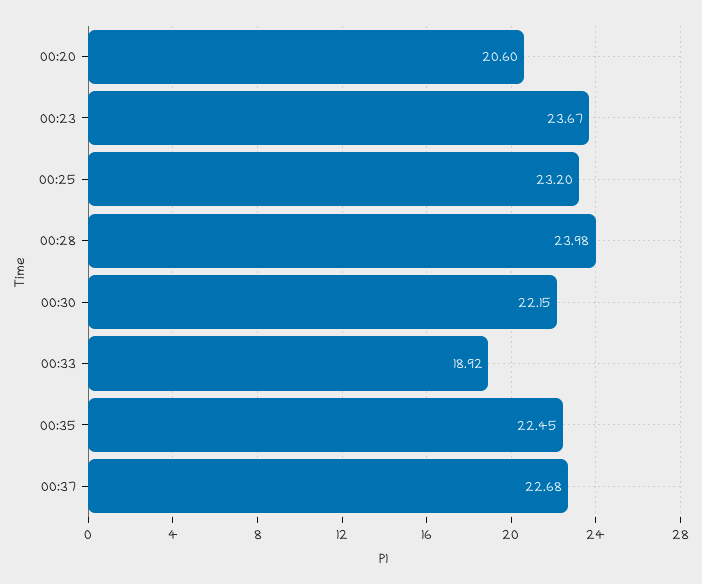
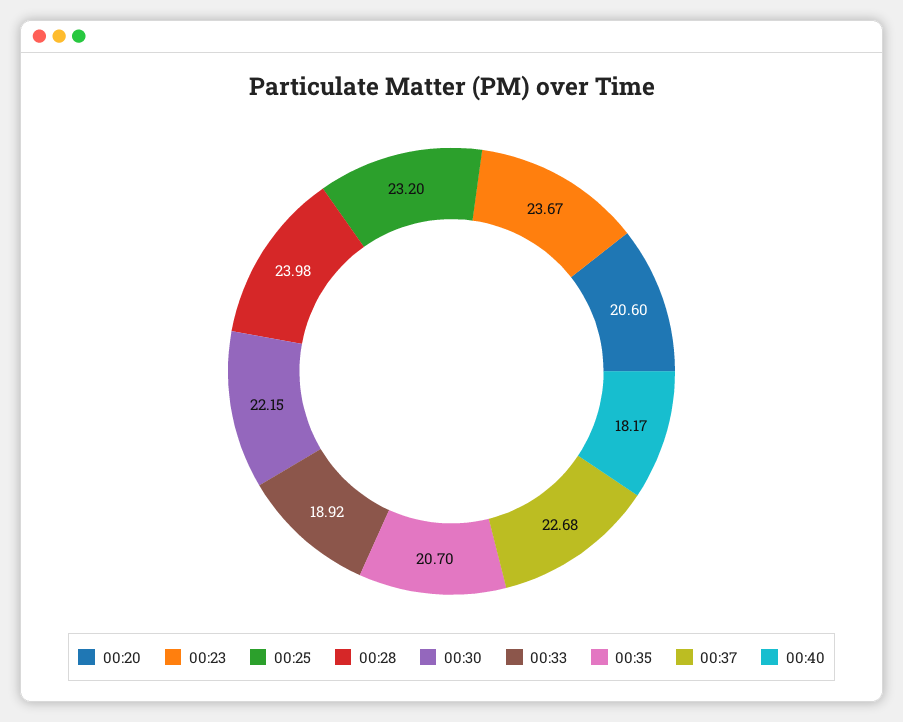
00:35: 22.45 -> 20.7
00:40: none -> 18.17

